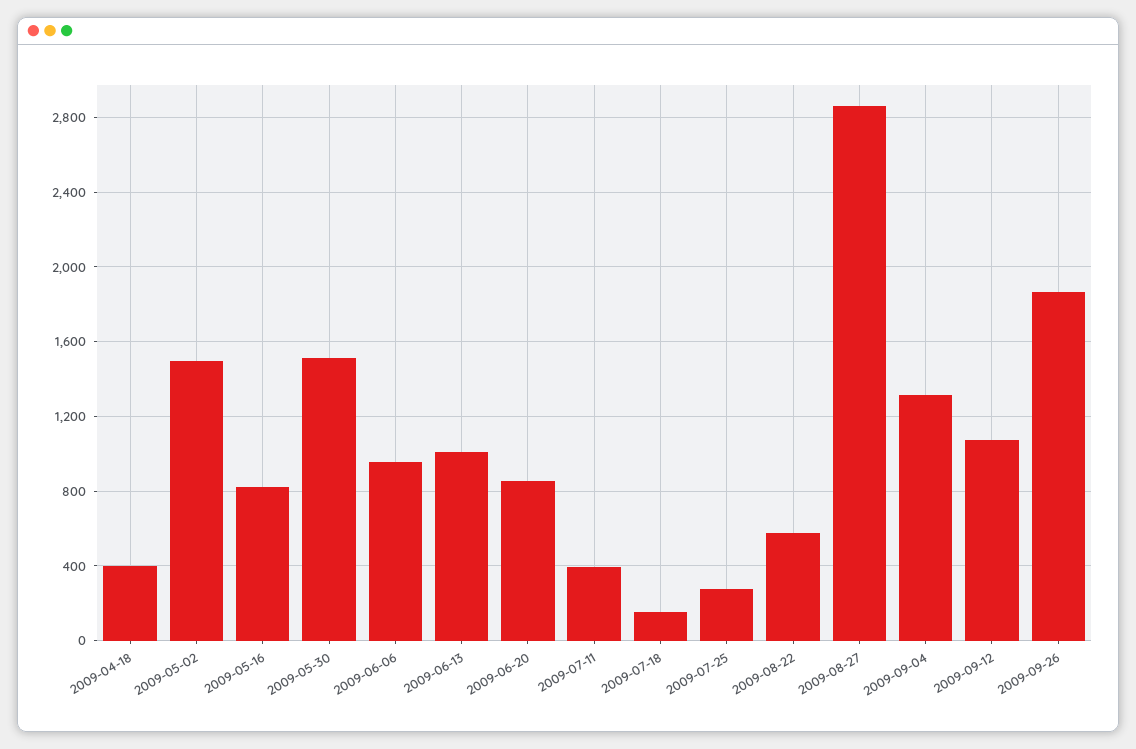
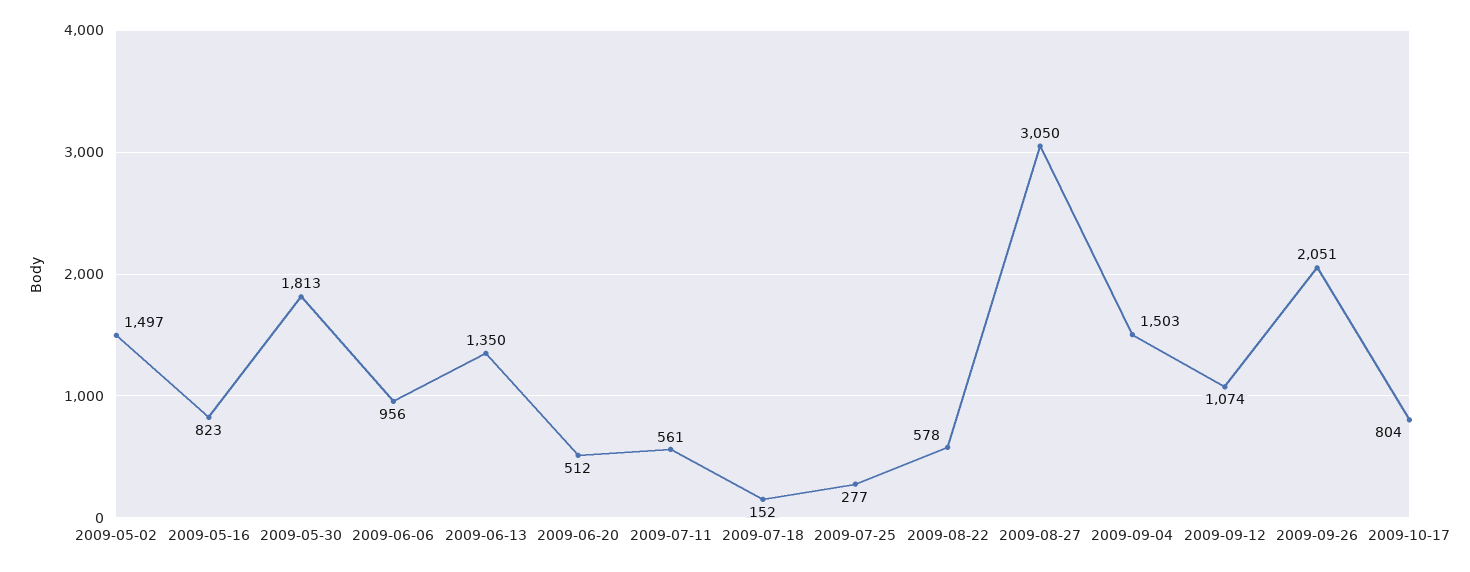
2009-04-18: 400 -> none
2009-05-30: 1500 -> 1813
2009-06-13: 1000 -> 1350
2009-06-20: 850 -> 512
2009-07-11: 400 -> 561
2009-08-27: 2850 -> 3050
2009-09-04: 1300 -> 1503
2009-09-26: 1850 -> 2051
2009-10-17: none -> 804

